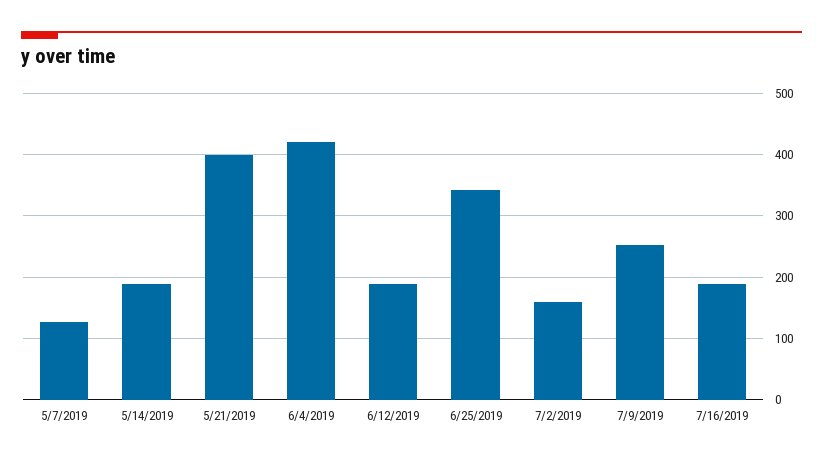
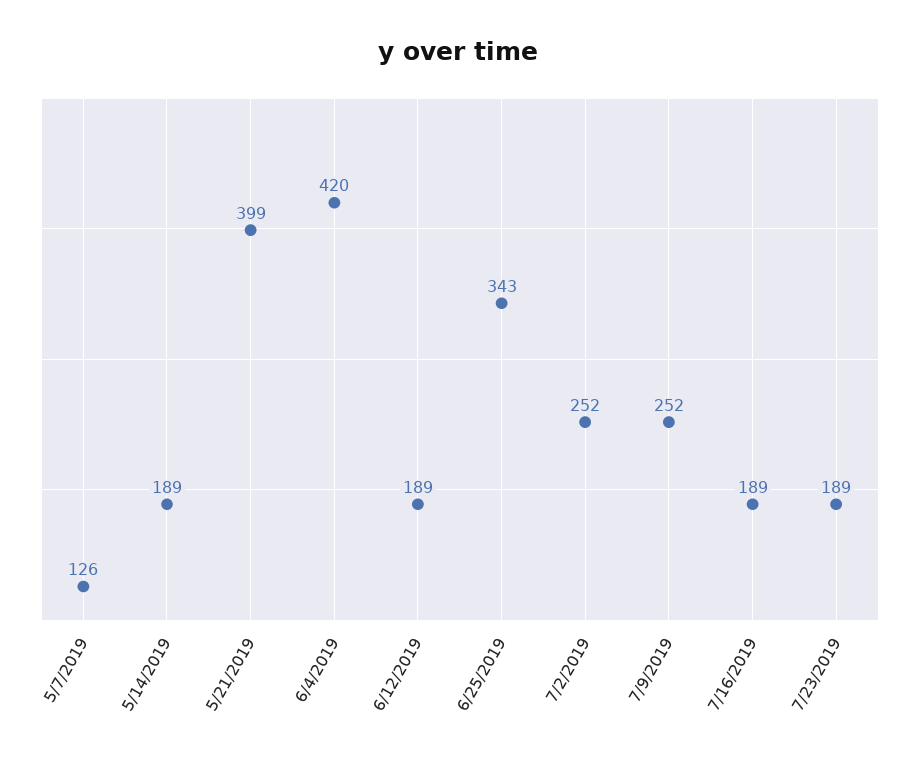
7/2/2019: 160 -> 252
7/23/2019: none -> 189

